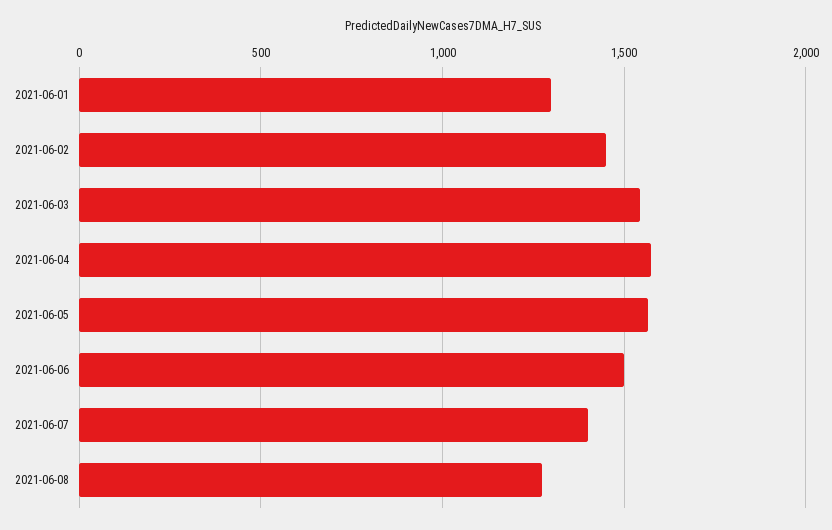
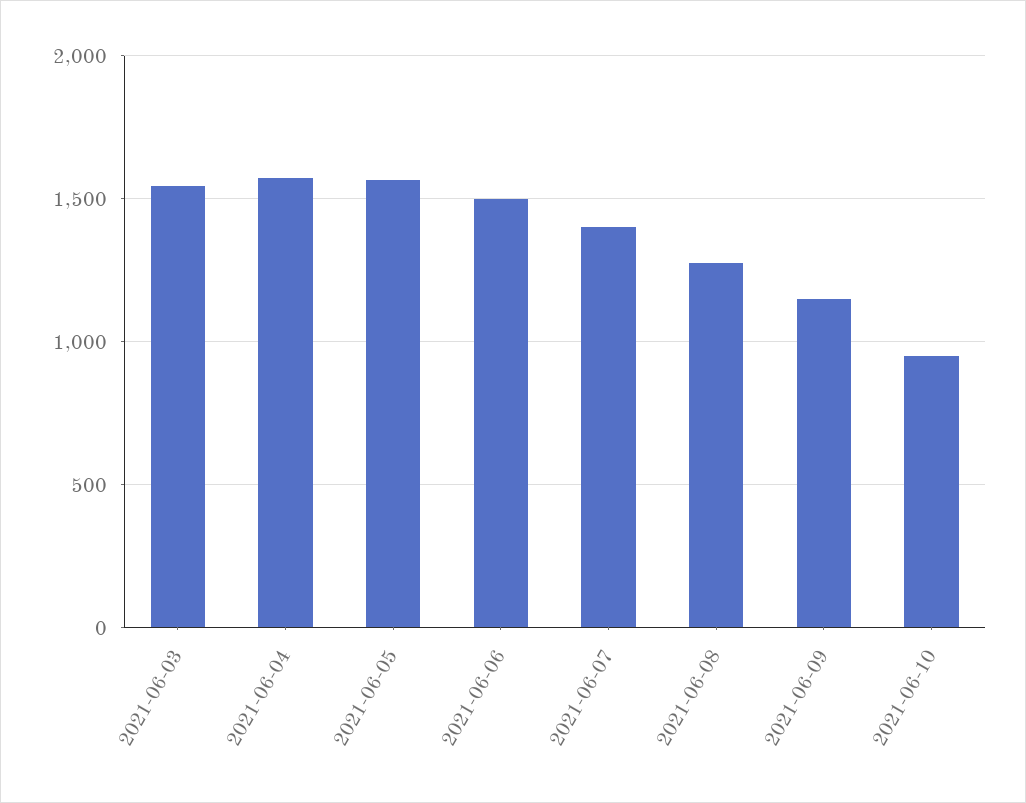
2021-06-01: 1300 -> none
2021-06-02: 1450 -> none
2021-06-09: none -> 1150
2021-06-10: none -> 950

